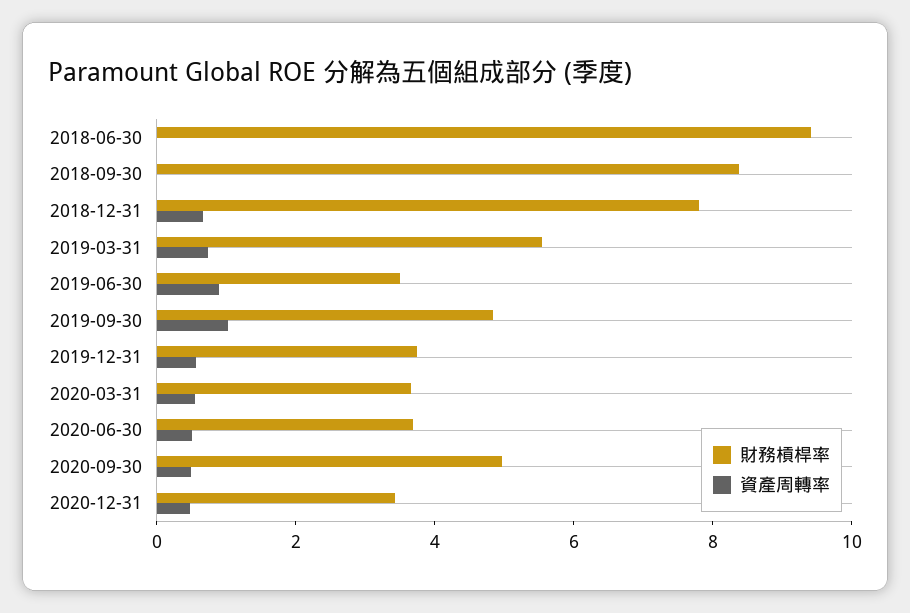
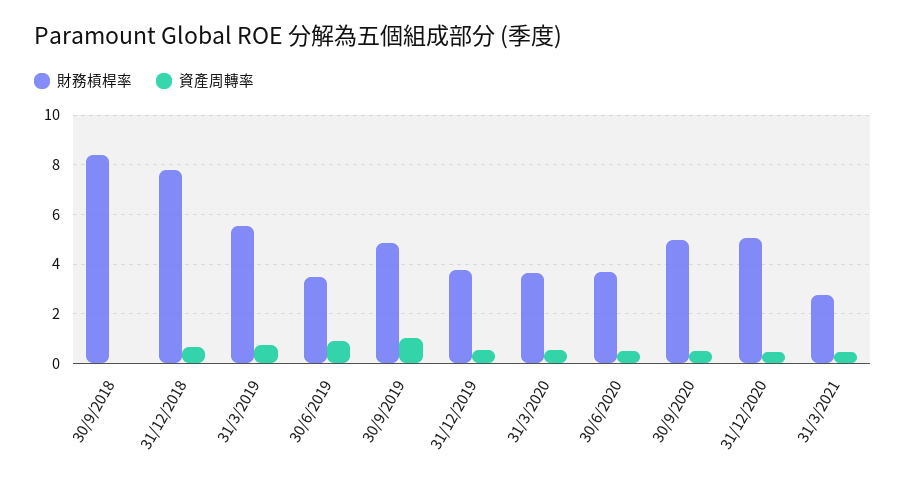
財務槓桿率, 2018-06-30: 9.5 -> none
資產周轉率, 2018-06-30: 0 -> none
財務槓桿率, 2020-12-31: 3.5 -> 5
財務槓桿率, 31/3/2021: none -> 2.75
資產周轉率, 31/3/2021: none -> 0.5

